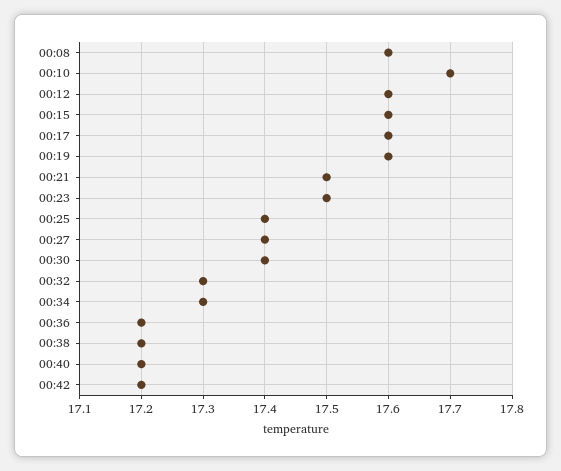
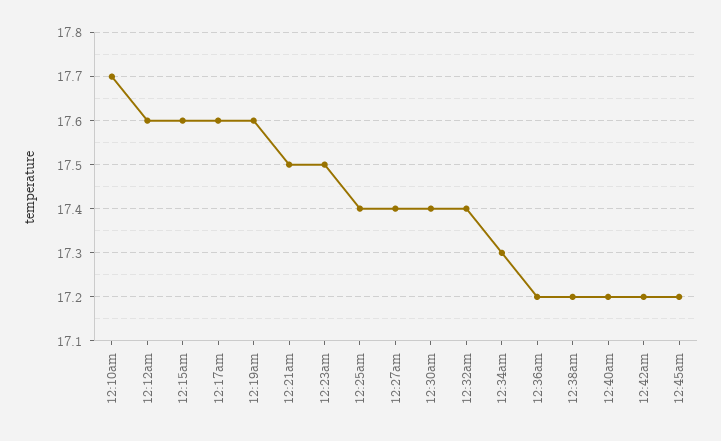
00:08: 17.6 -> none
00:32: 17.3 -> 17.4
12:45am: none -> 17.2

